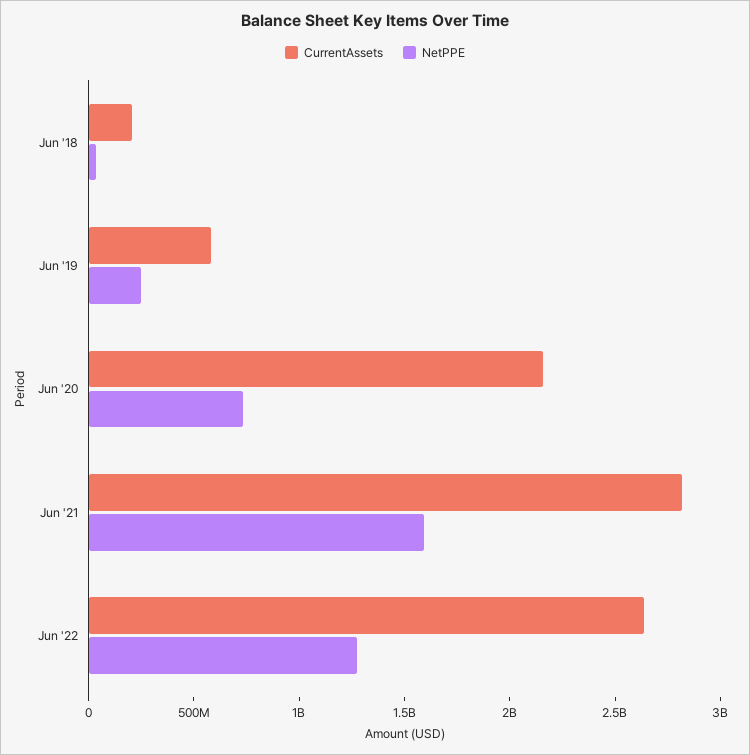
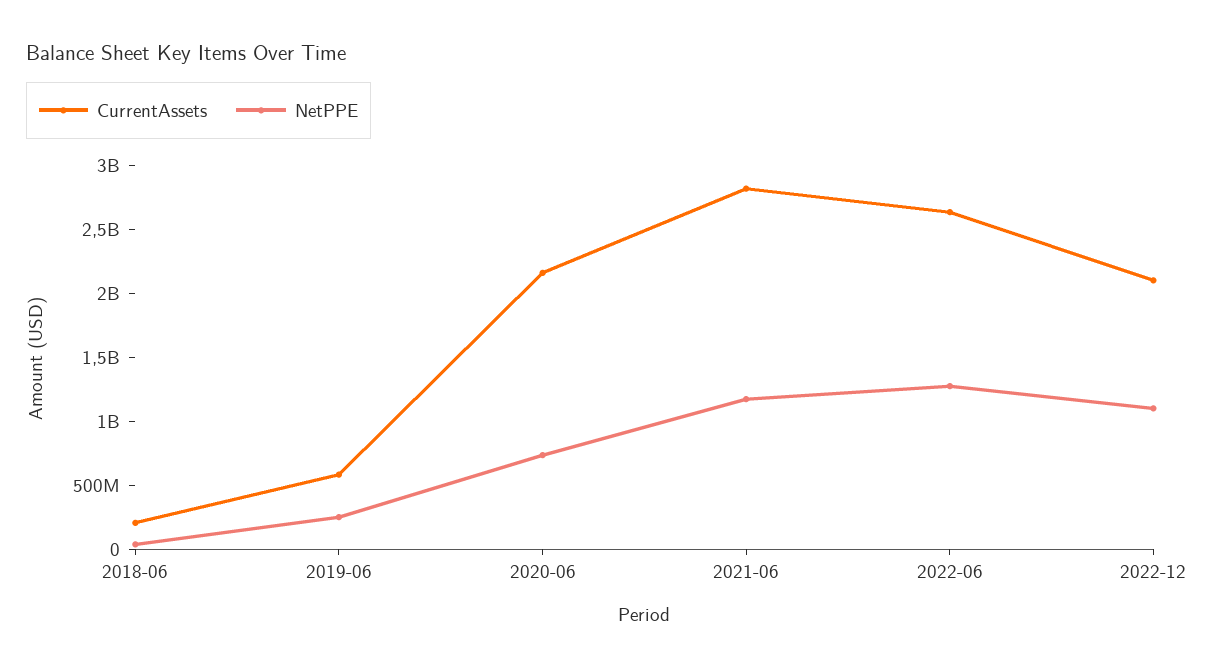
NetPPE, Jun '21: 1600000000 -> 1200000000
CurrentAssets, 2022-12: none -> 2100000000
NetPPE, 2022-12: none -> 1100000000

